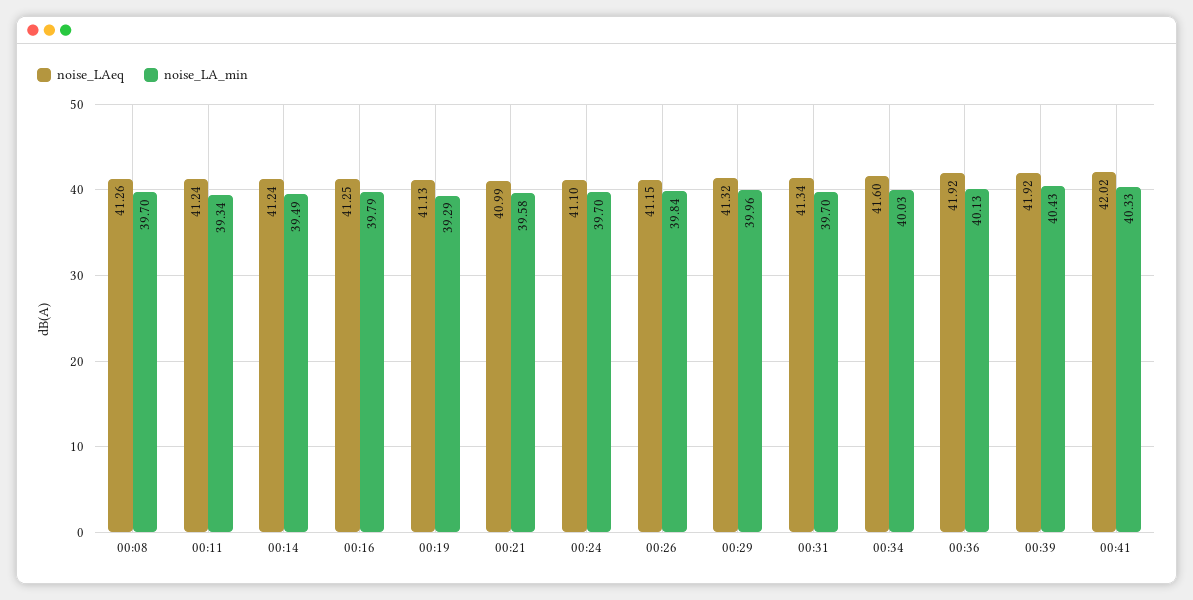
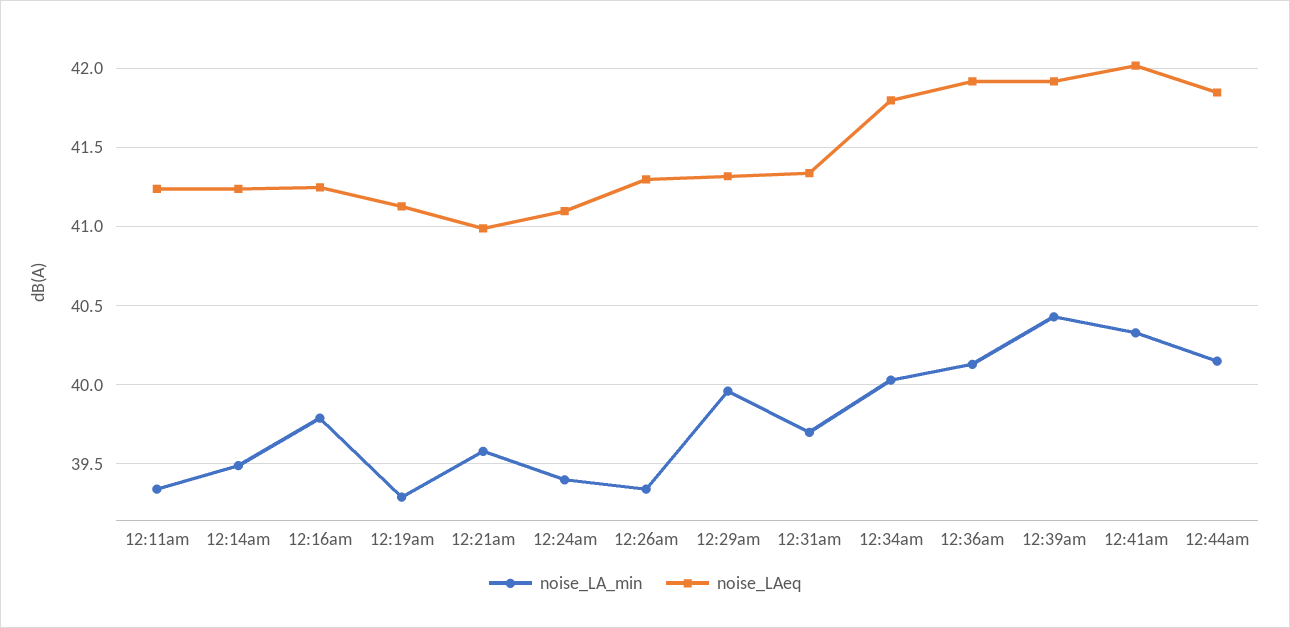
noise_LAeq, 00:08: 41.26 -> none
noise_LA_min, 00:08: 39.7 -> none
noise_LA_min, 00:24: 39.7 -> 39.4
noise_LAeq, 00:26: 41.15 -> 41.3
noise_LA_min, 00:26: 39.84 -> 39.35
noise_LAeq, 00:34: 41.6 -> 41.8
noise_LA_min, 12:44am: none -> 40.15
noise_LAeq, 12:44am: none -> 41.85

